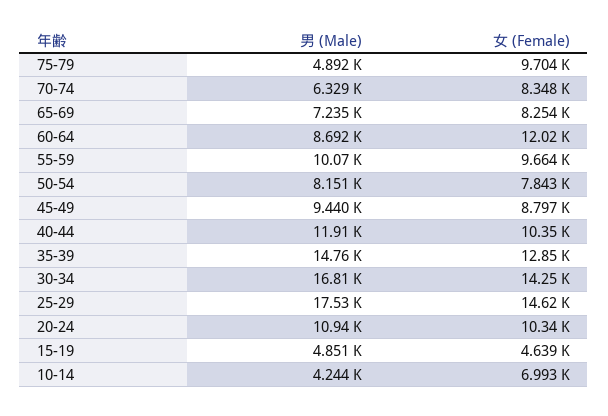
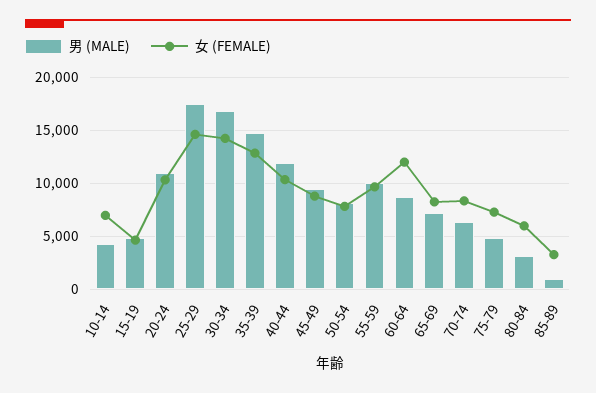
女 (Female), 75-79: 9704 -> 7000
男 (Male), 80-84: none -> 3000
女 (Female), 80-84: none -> 6000
男 (Male), 85-89: none -> 1000
女 (Female), 85-89: none -> 3000

